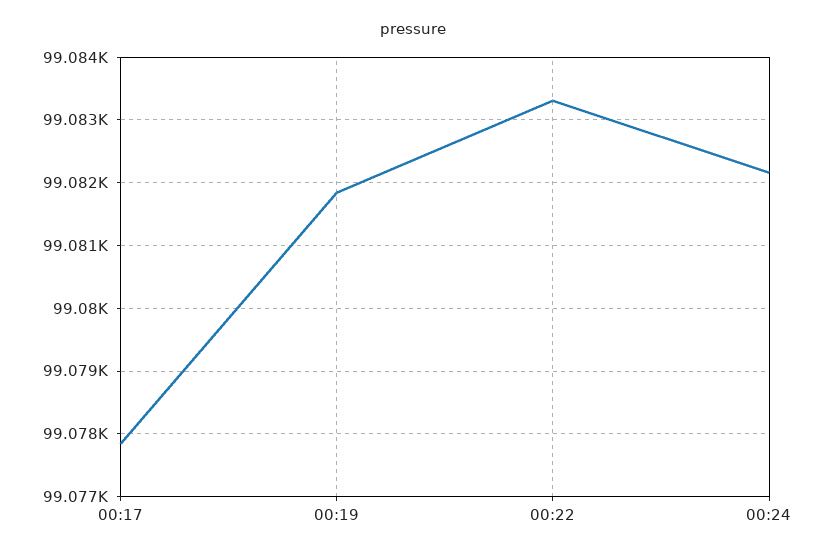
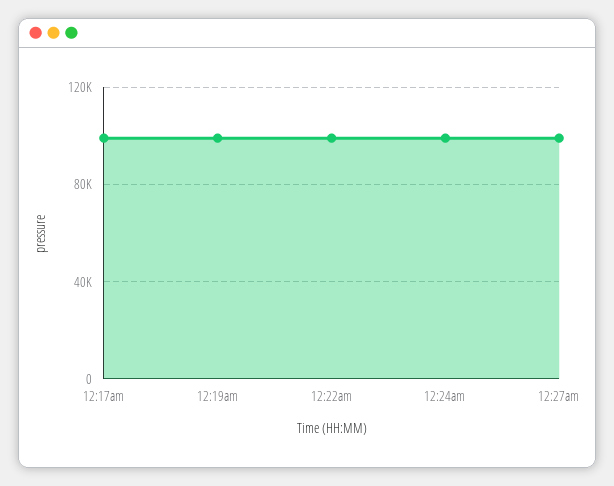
12:27am: none -> 100000

